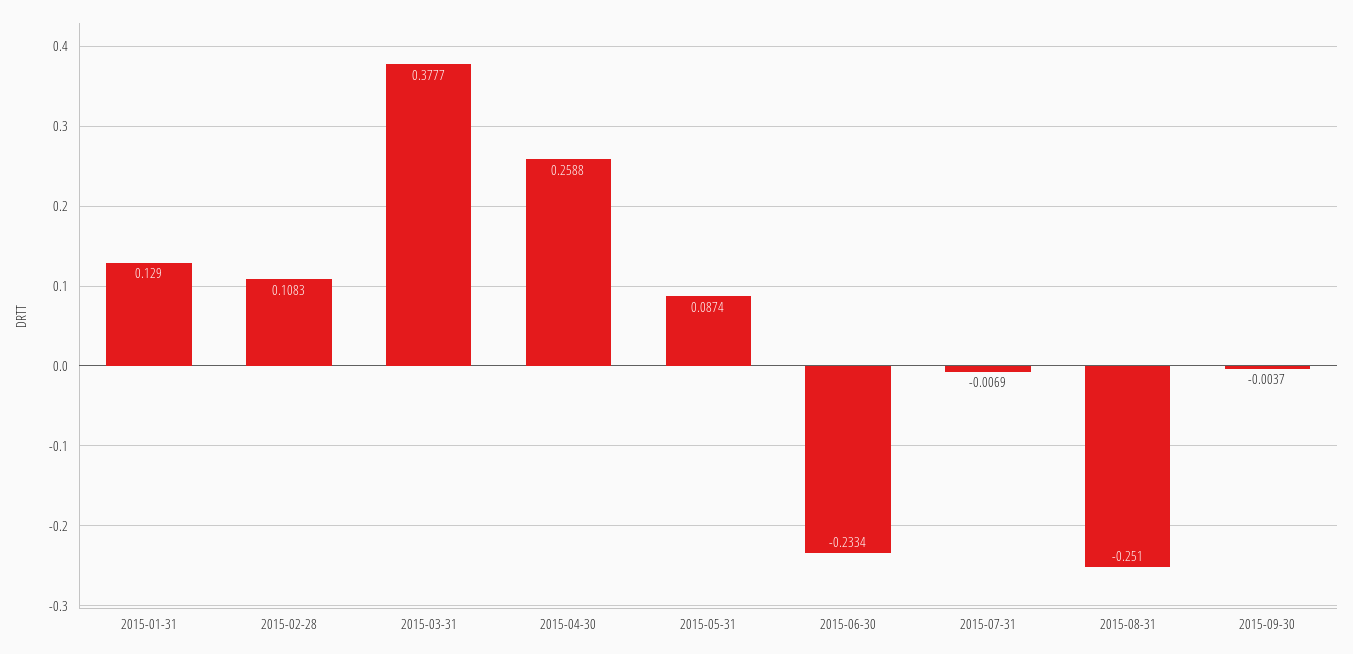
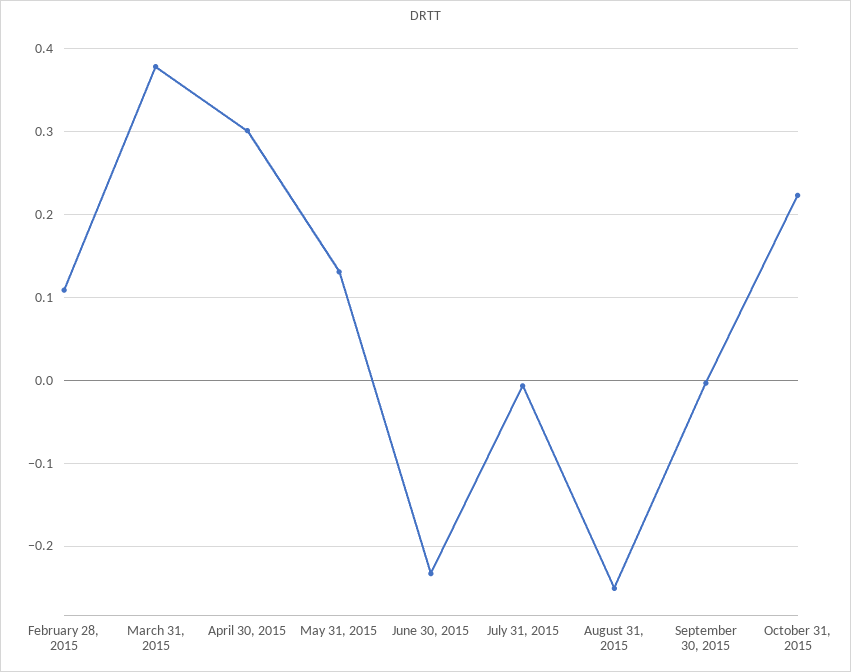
2015-01-31: 0.129 -> none
2015-04-30: 0.2588 -> 0.3
2015-05-31: 0.0874 -> 0.13
October 31, 2015: none -> 0.22

